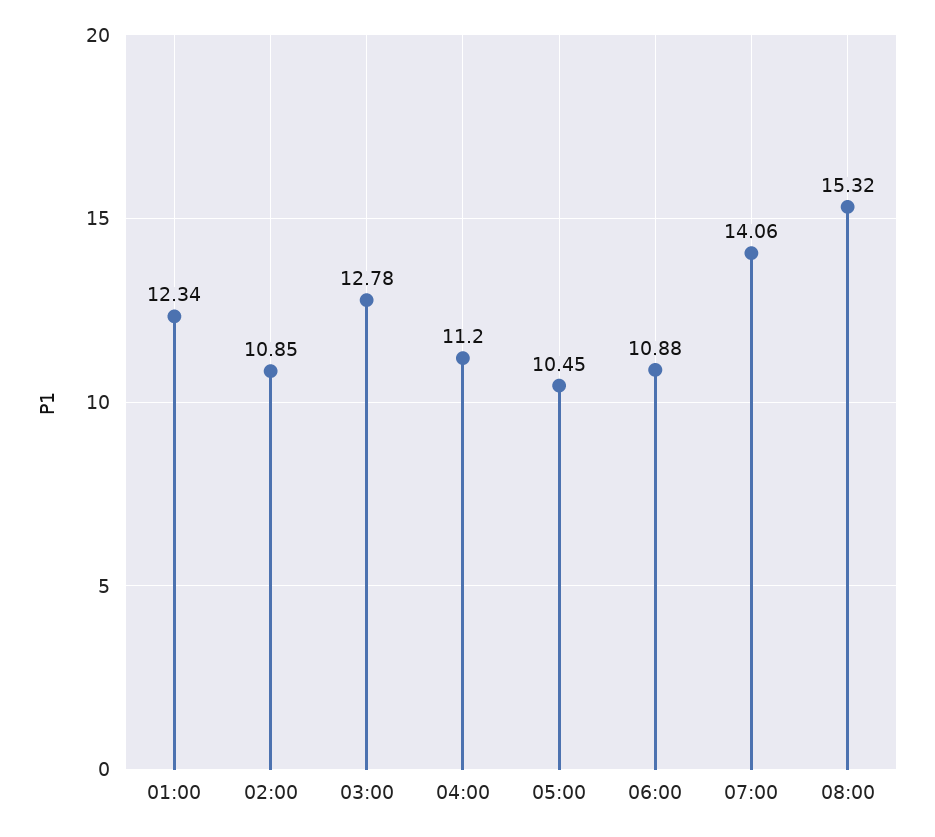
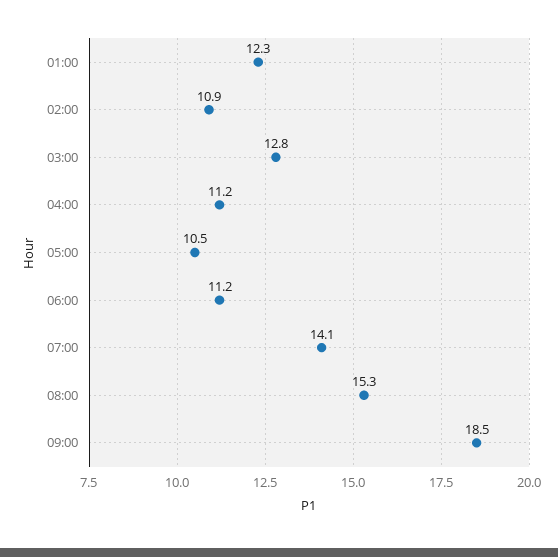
06:00: 10.88 -> 11.2
09:00: none -> 18.5

